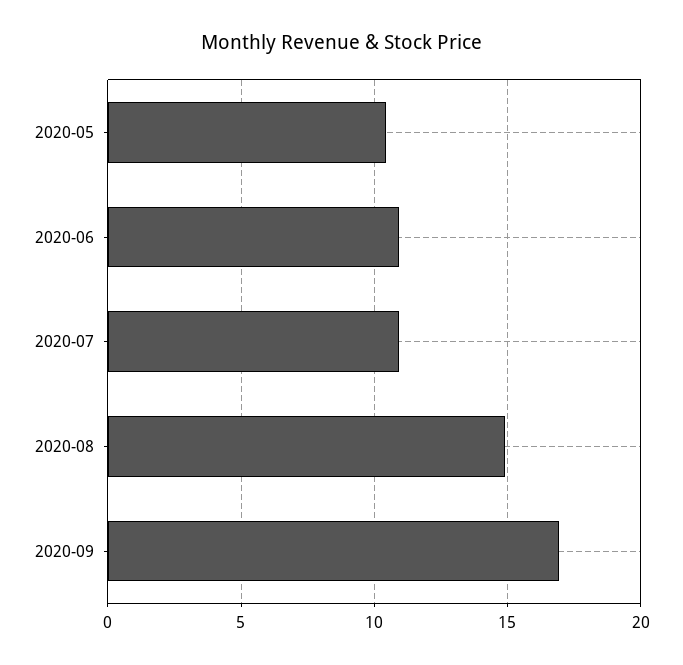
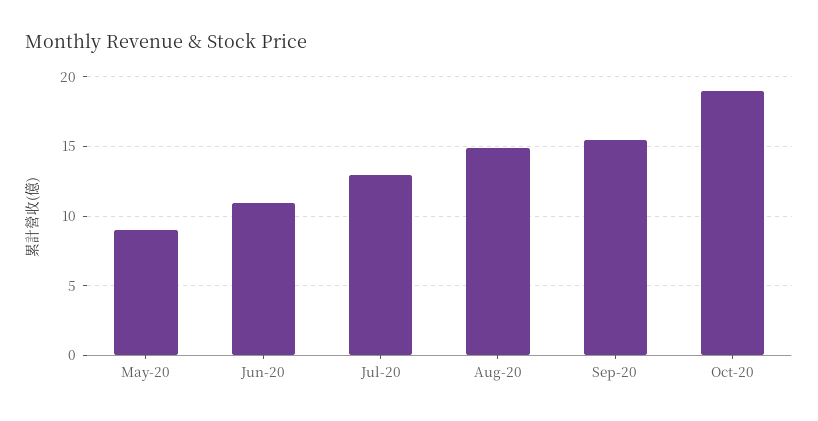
2020-05: 10.5 -> 9
2020-07: 11 -> 13
2020-09: 17 -> 15.5
Oct-20: none -> 19

